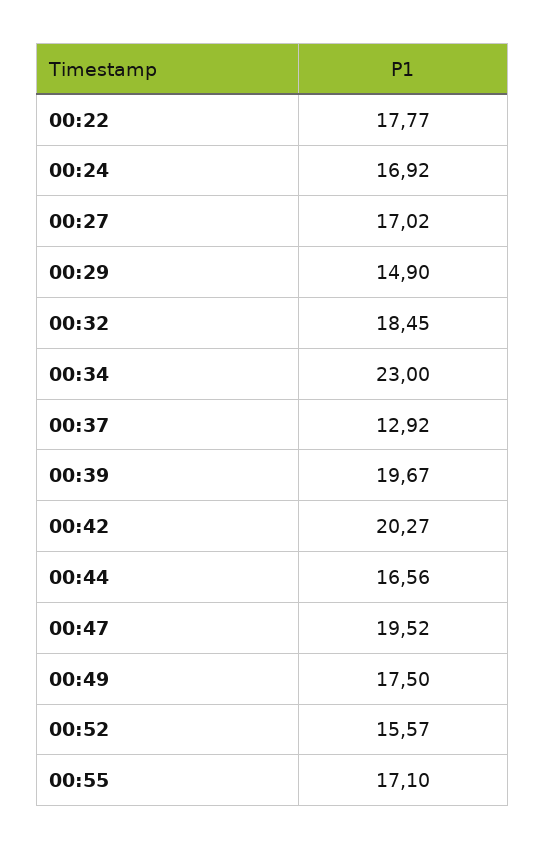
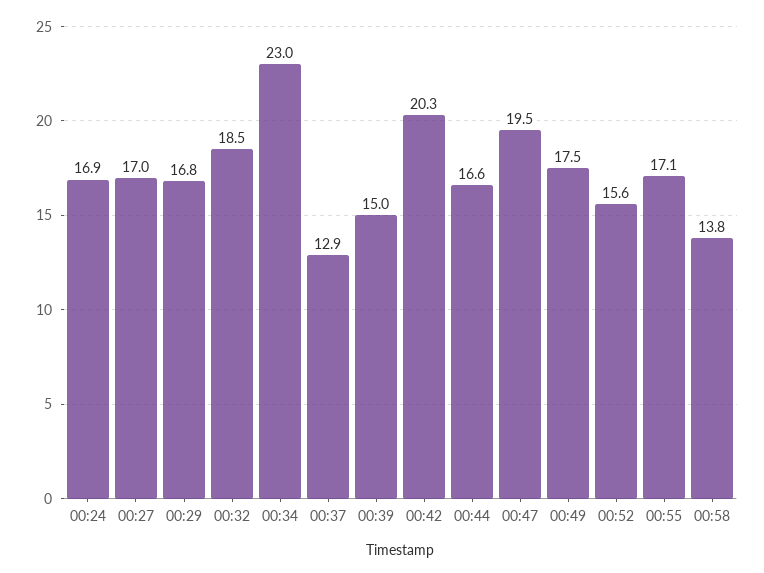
00:22: 17.77 -> none
00:29: 14.9 -> 16.8
00:39: 19.67 -> 15
00:58: none -> 13.8

